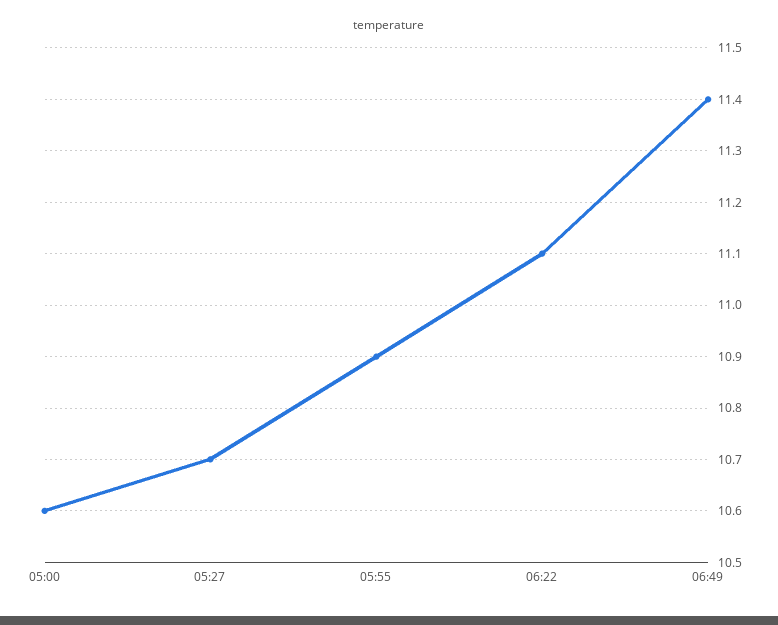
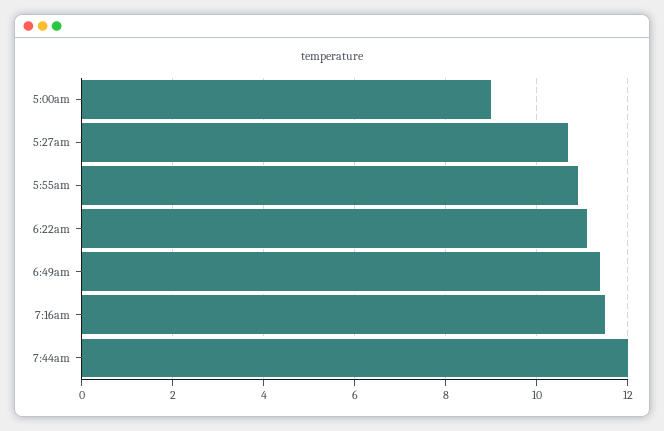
05:00: 10.6 -> 9
7:16am: none -> 11.5
7:44am: none -> 12

